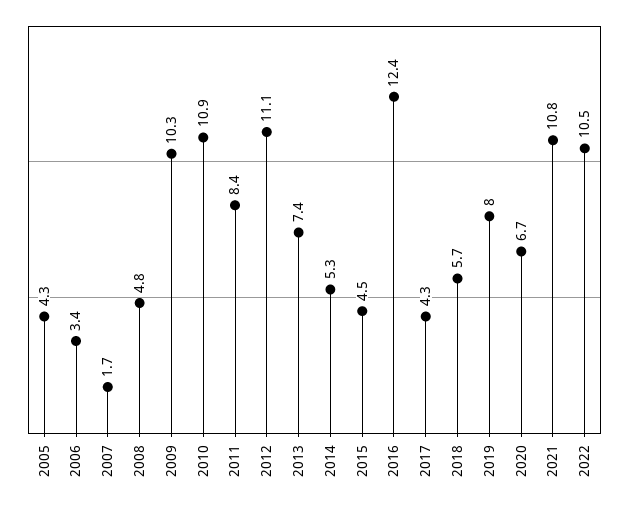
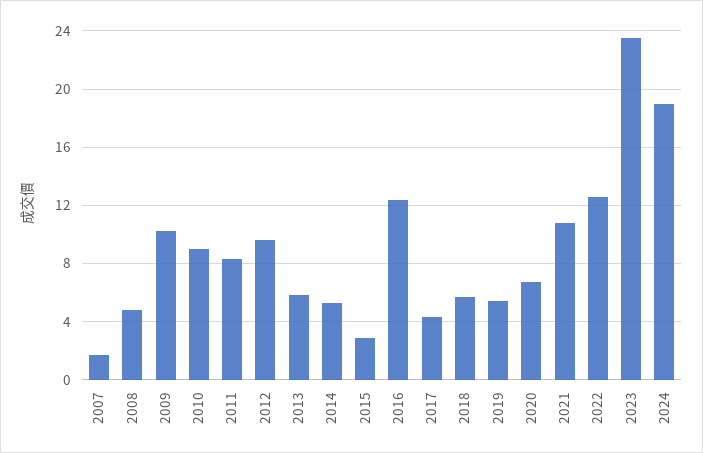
2005: 4.3 -> none
2006: 3.4 -> none
2010: 10.9 -> 9
2012: 11.1 -> 9.5
2013: 7.4 -> 6
2015: 4.5 -> 3
2019: 8 -> 5.5
2022: 10.5 -> 12.5
2023: none -> 23.5
2024: none -> 19

